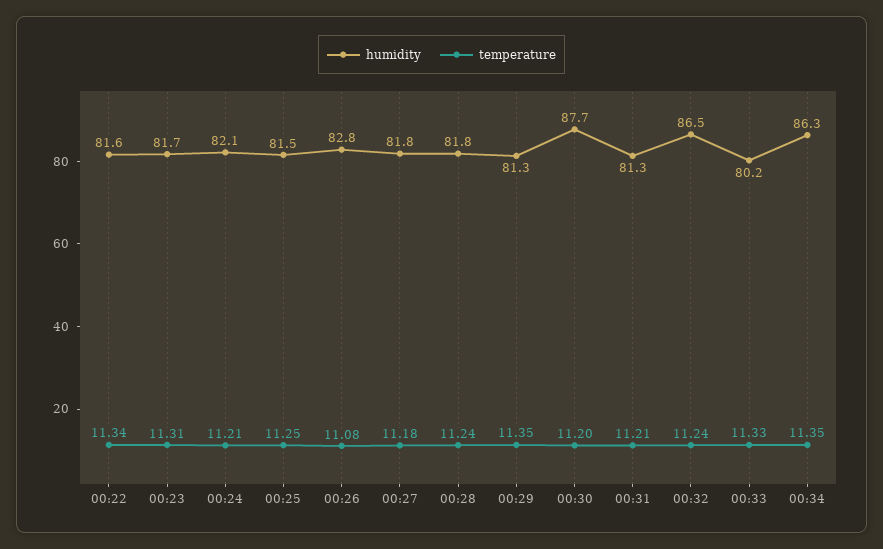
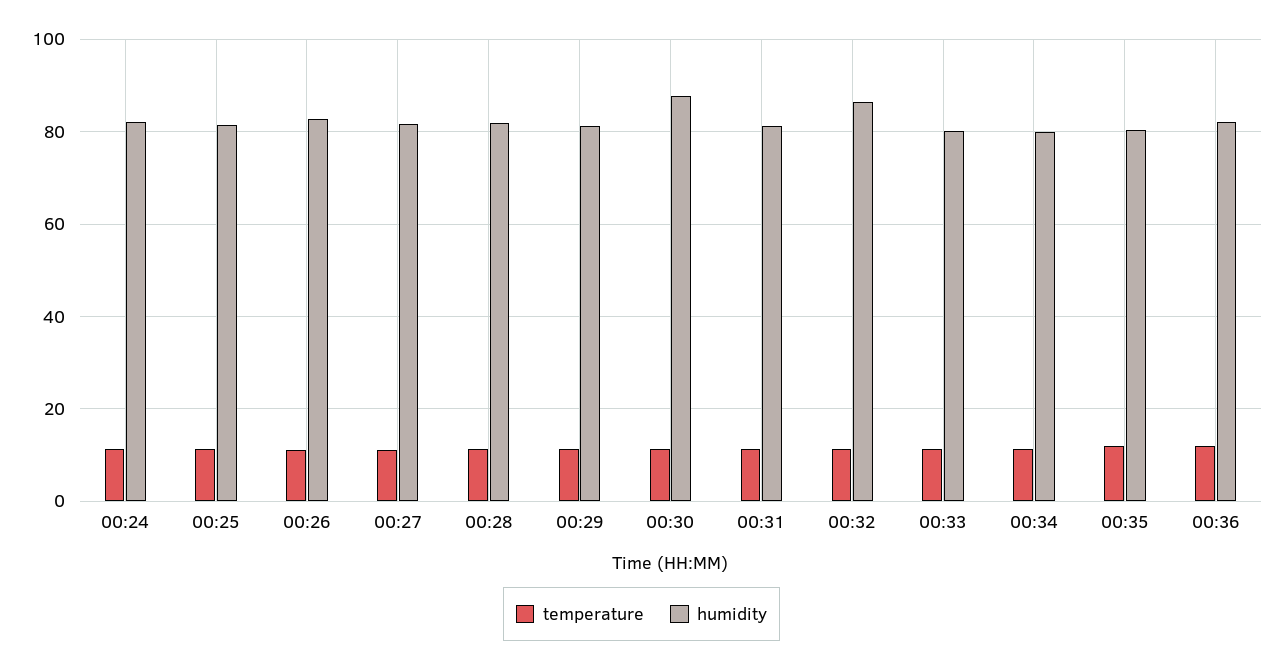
humidity, 00:22: 81.6 -> none
temperature, 00:22: 11.34 -> none
humidity, 00:23: 81.7 -> none
temperature, 00:23: 11.31 -> none
humidity, 00:34: 86.3 -> 80
temperature, 00:35: none -> 12
humidity, 00:35: none -> 80
temperature, 00:36: none -> 12
humidity, 00:36: none -> 82

